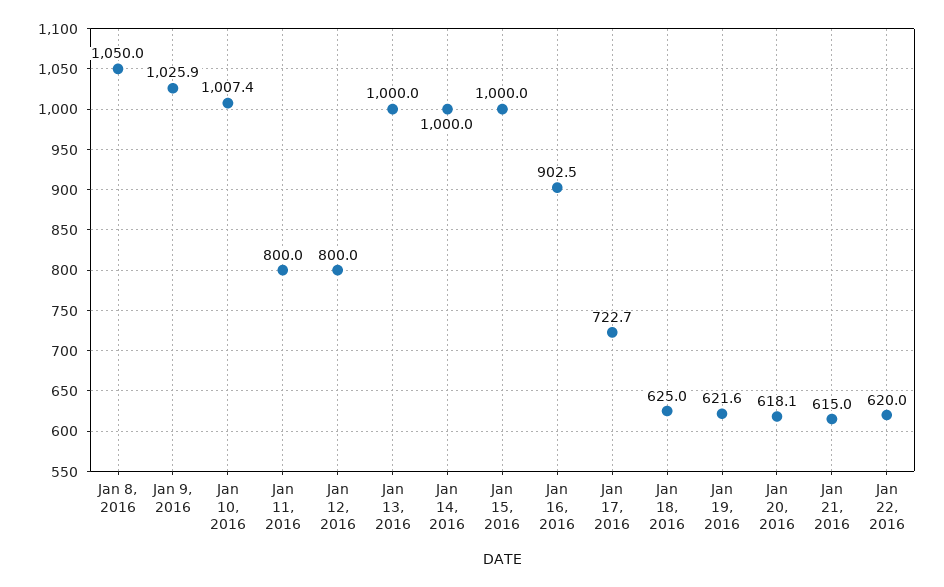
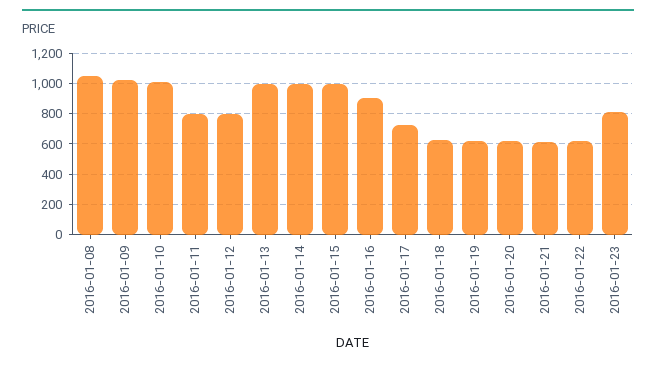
2016-01-23: none -> 800

